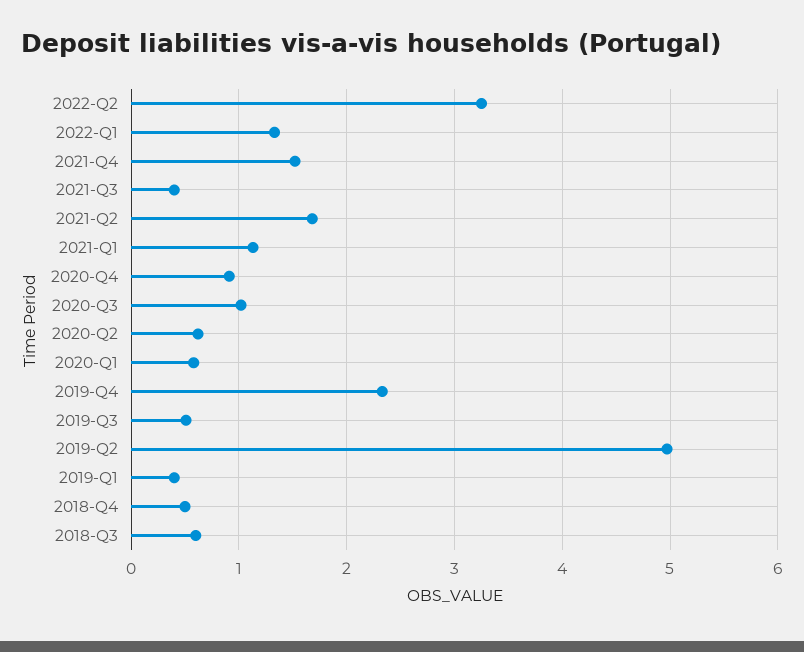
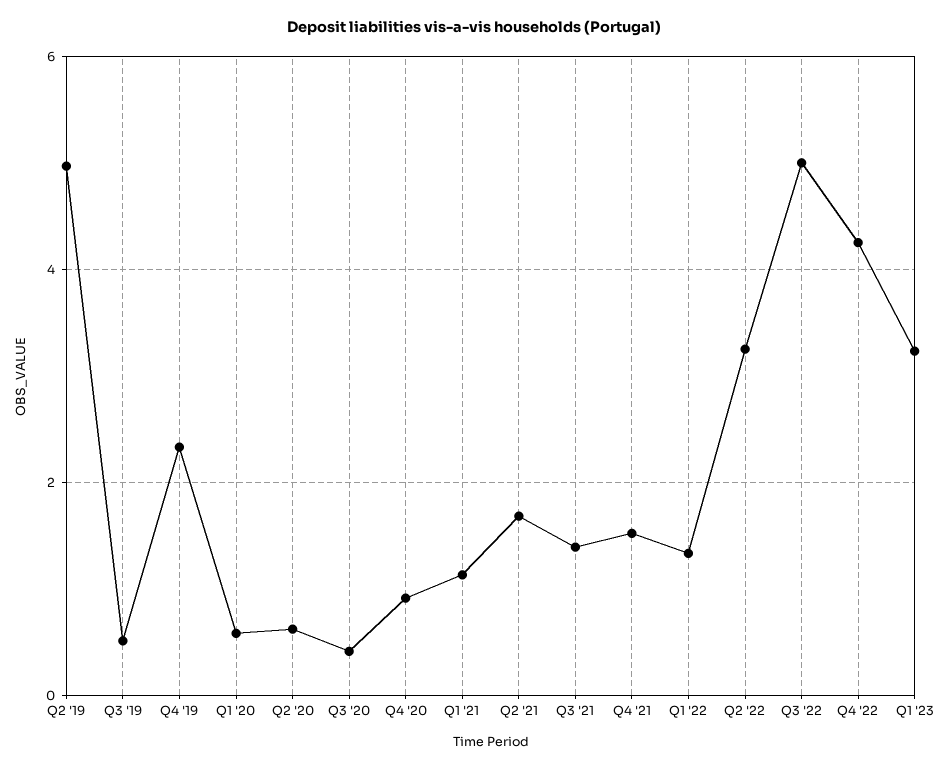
2021-Q3: 0.4 -> 1.4
2020-Q3: 1 -> 0.4
2019-Q1: 0.4 -> none
2018-Q4: 0.5 -> none
2018-Q3: 0.6 -> none
Q3 '22: none -> 5
Q4 '22: none -> 4.2
Q1 '23: none -> 3.2

